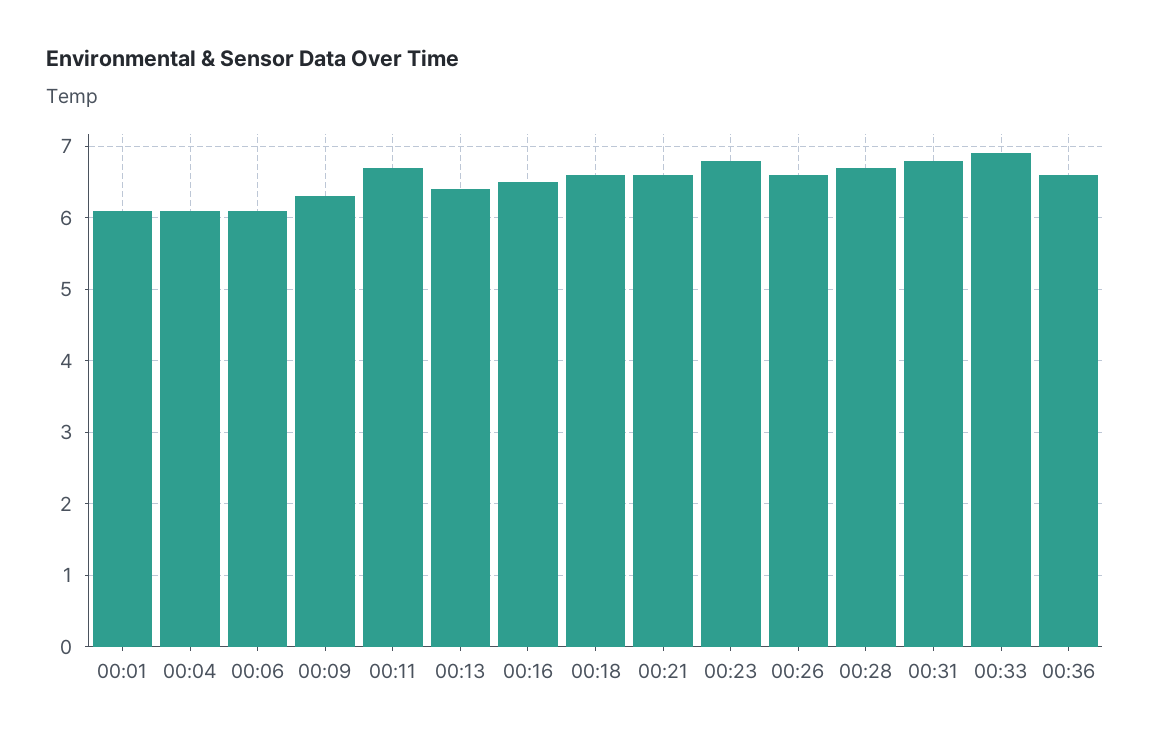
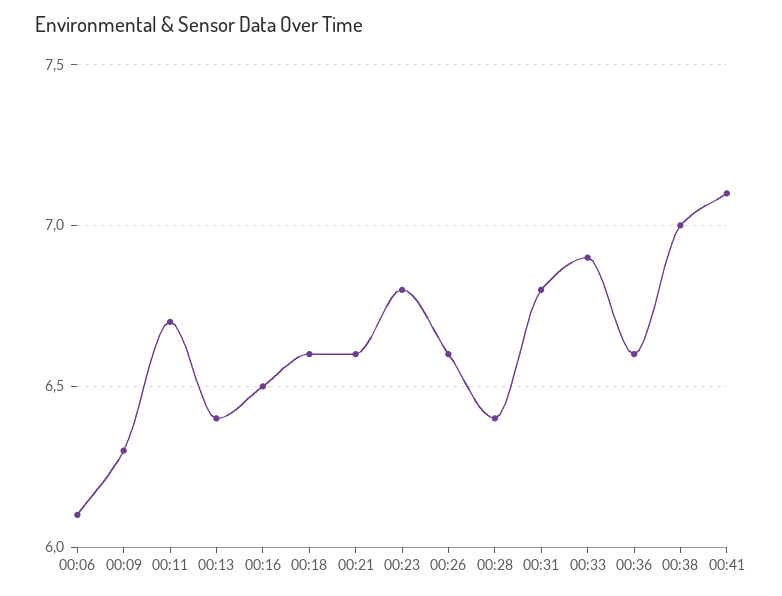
00:01: 6.1 -> none
00:04: 6.1 -> none
00:28: 6.7 -> 6.4
00:38: none -> 7
00:41: none -> 7.1

